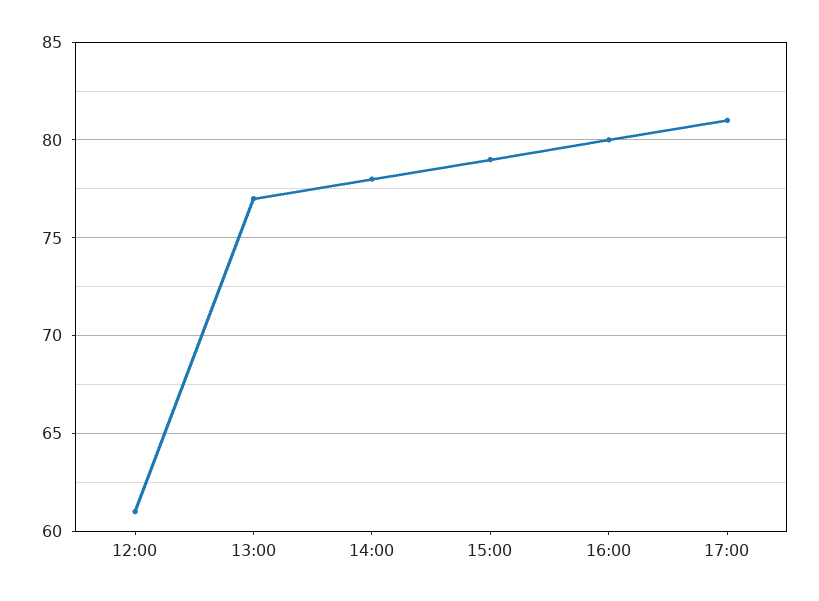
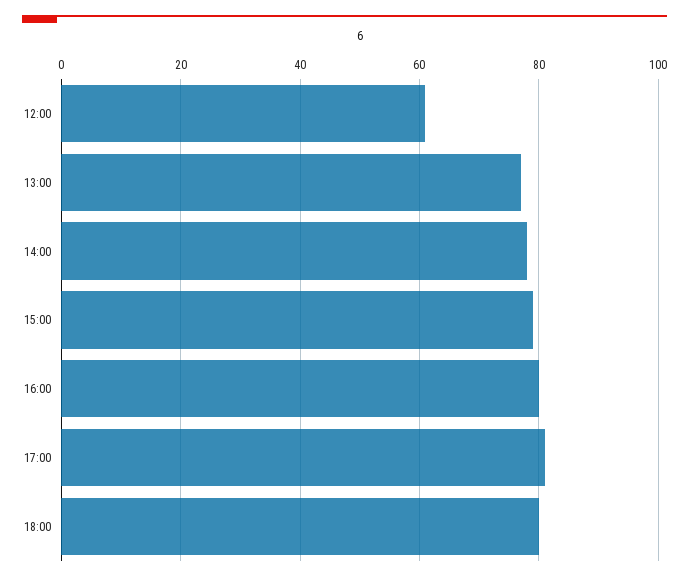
18:00: none -> 80

